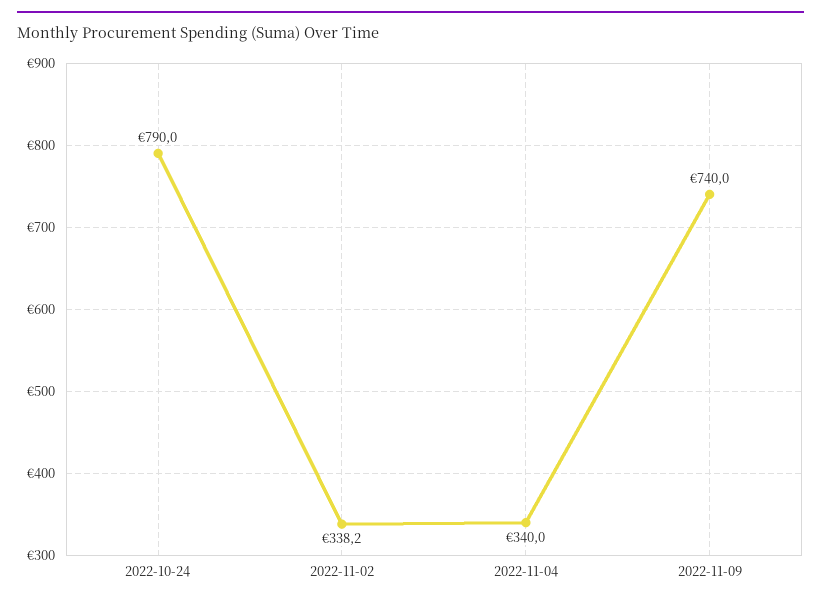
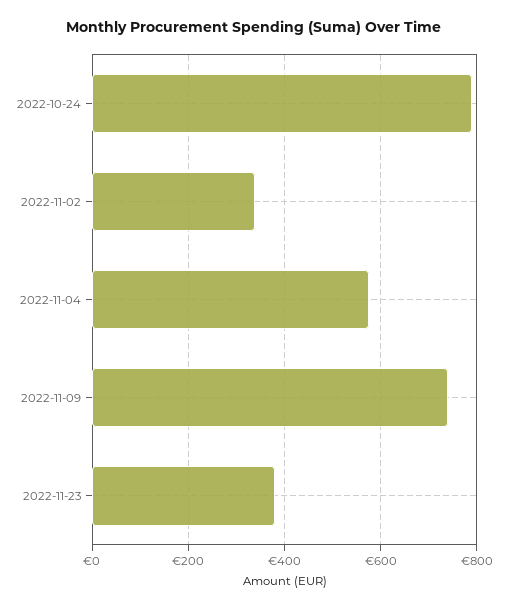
2022-11-04: 340 -> 580
2022-11-23: none -> 380

